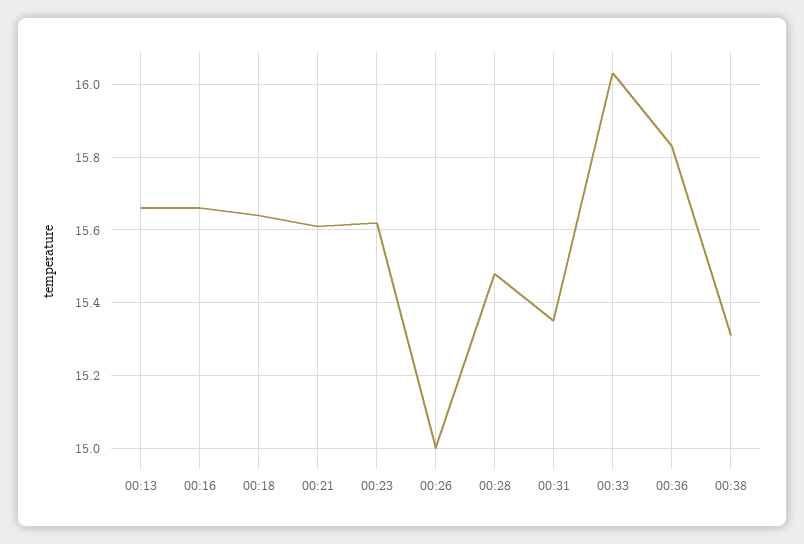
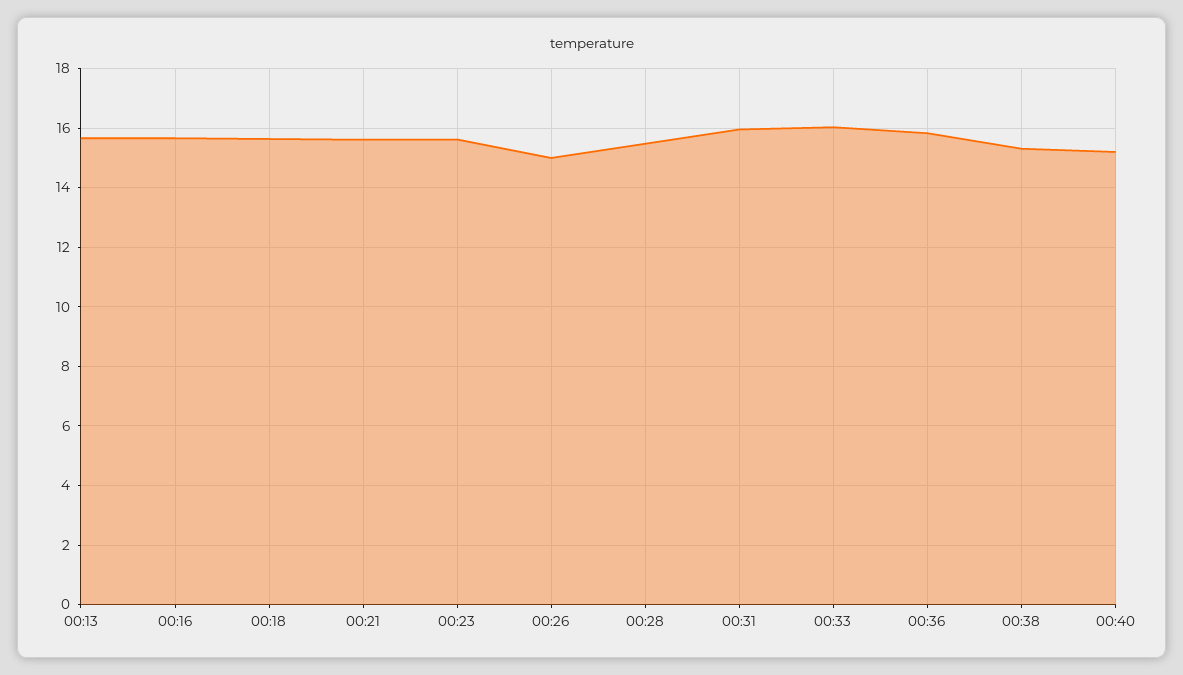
00:31: 15.35 -> 16
00:40: none -> 15.25

